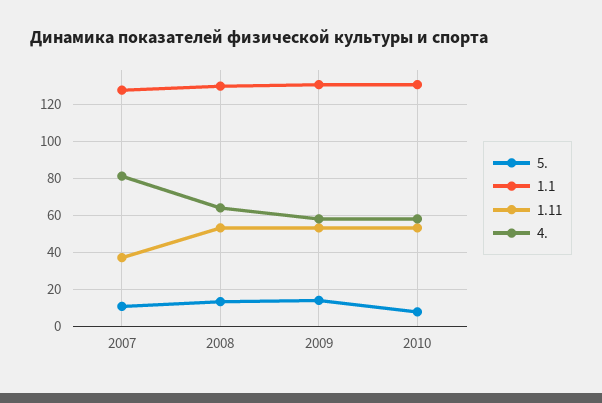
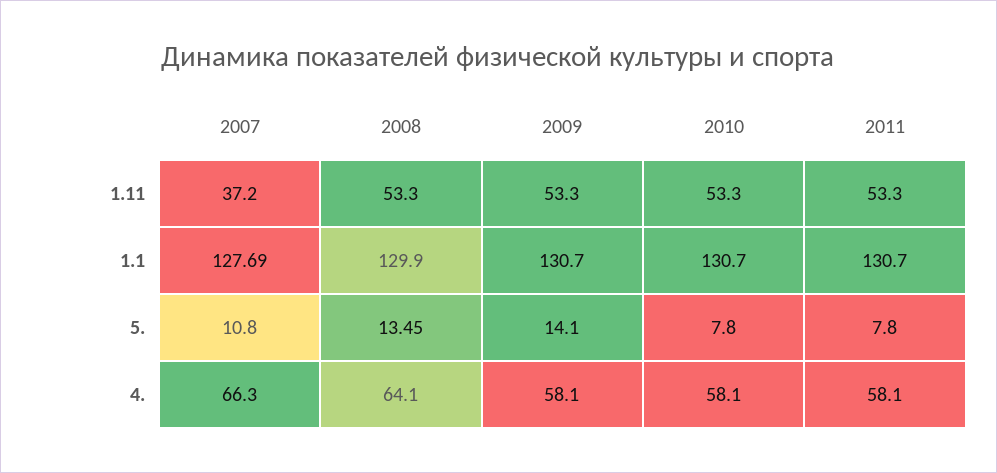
4., 2007: 80 -> 66.3
1.11, 2011: none -> 53.3
1.1, 2011: none -> 130.7
5., 2011: none -> 7.8
4., 2011: none -> 58.1

